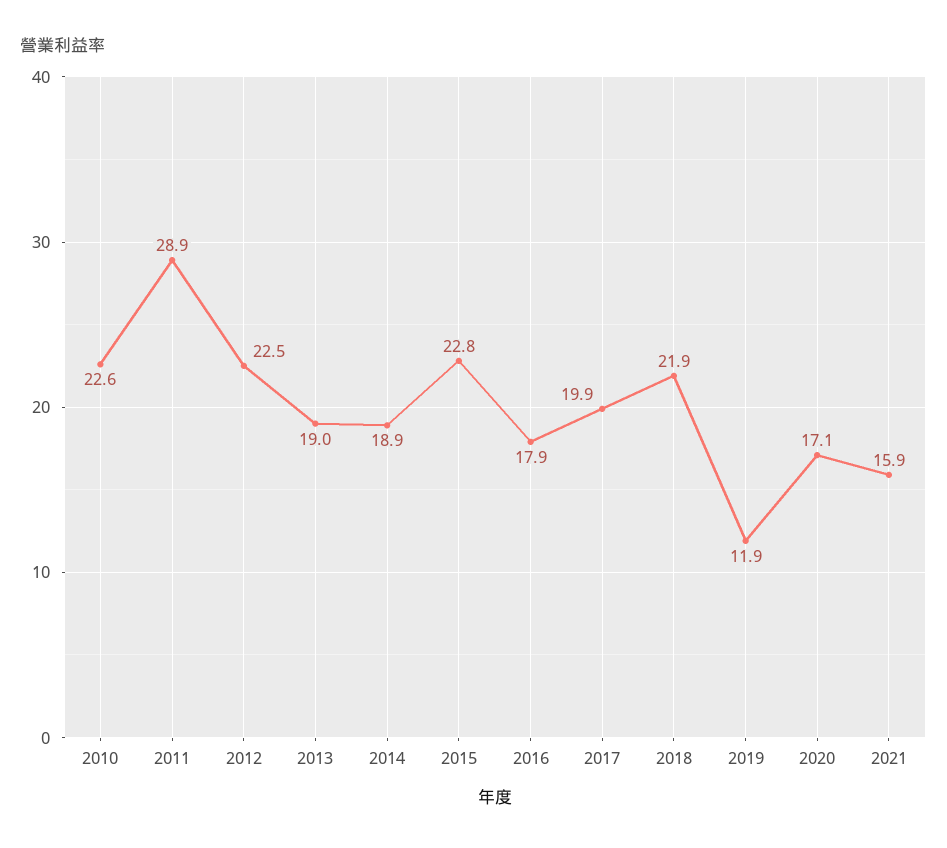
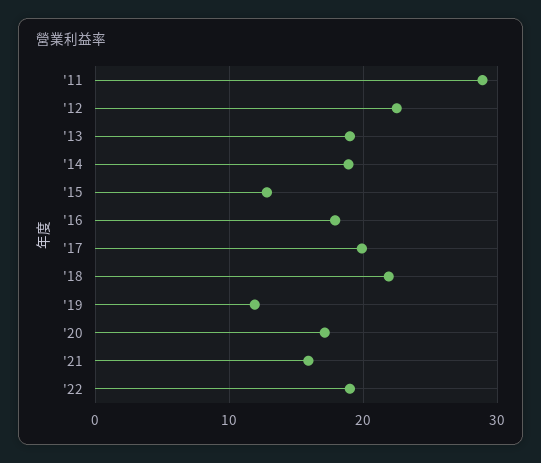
2010: 22.6 -> none
2015: 22.8 -> 13
'22: none -> 19

